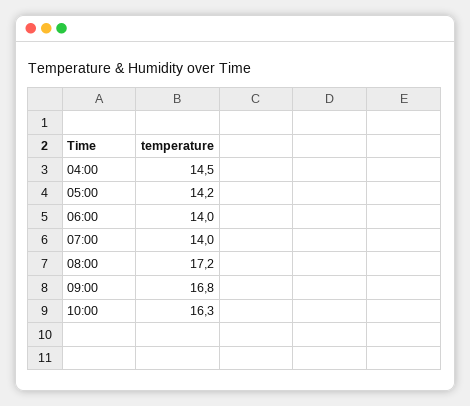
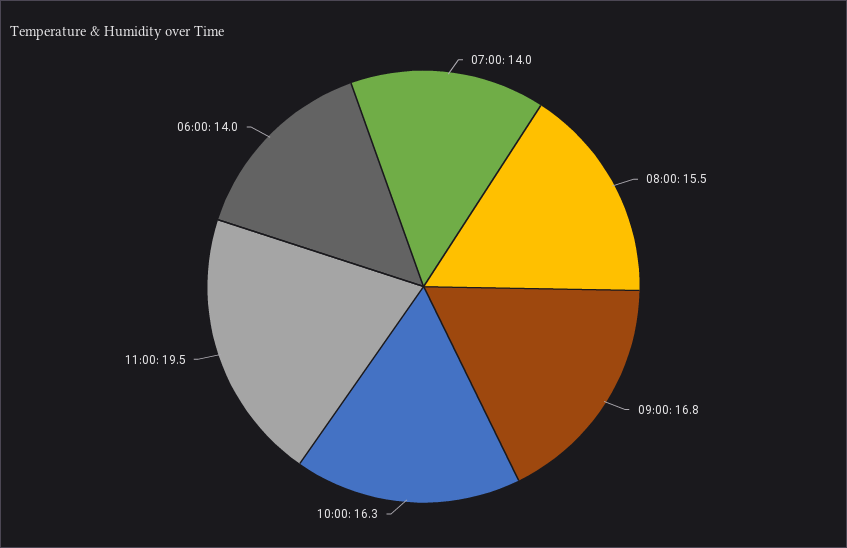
04:00: 14.5 -> none
05:00: 14.2 -> none
08:00: 17.2 -> 15.5
11:00: none -> 19.5

